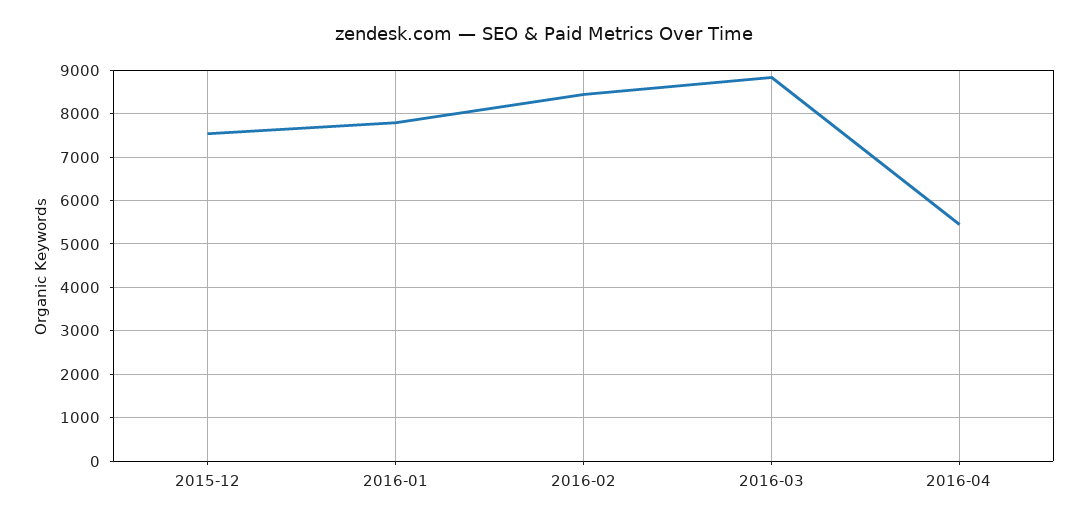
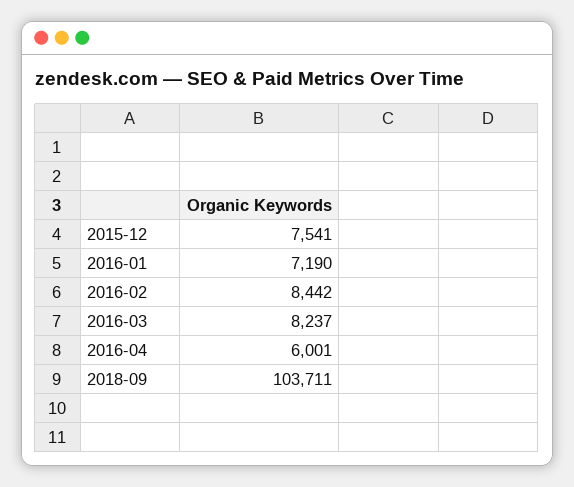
2016-01: 7800 -> 7190
2016-03: 8800 -> 8237
2016-04: 5400 -> 6001
2018-09: none -> 103711

